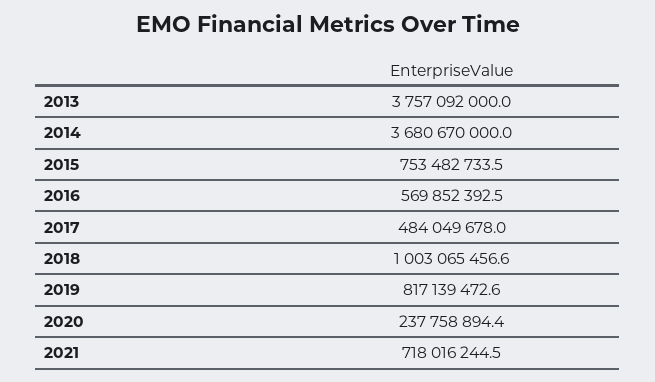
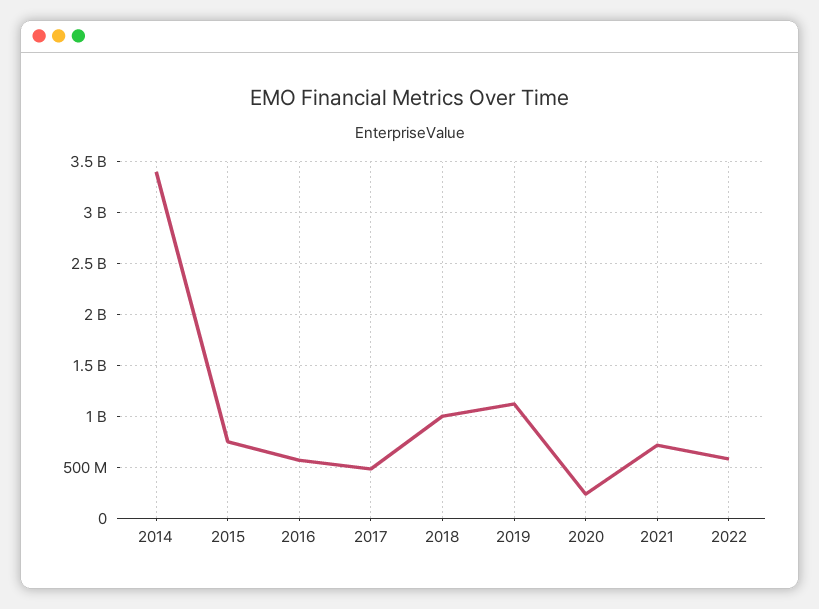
2013: 3757092000 -> none
2014: 3680670000 -> 3400000000
2019: 817139472.6 -> 1100000000
2022: none -> 600000000

